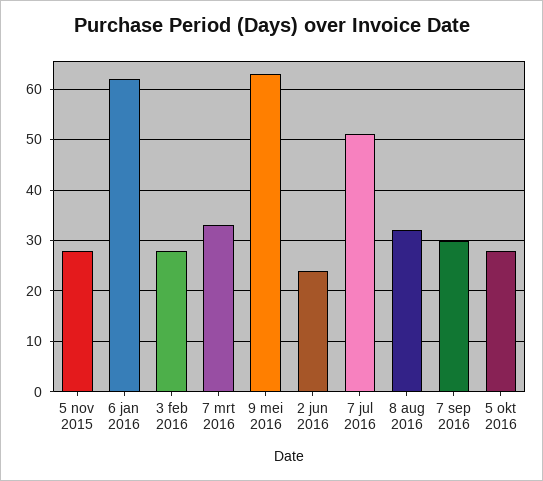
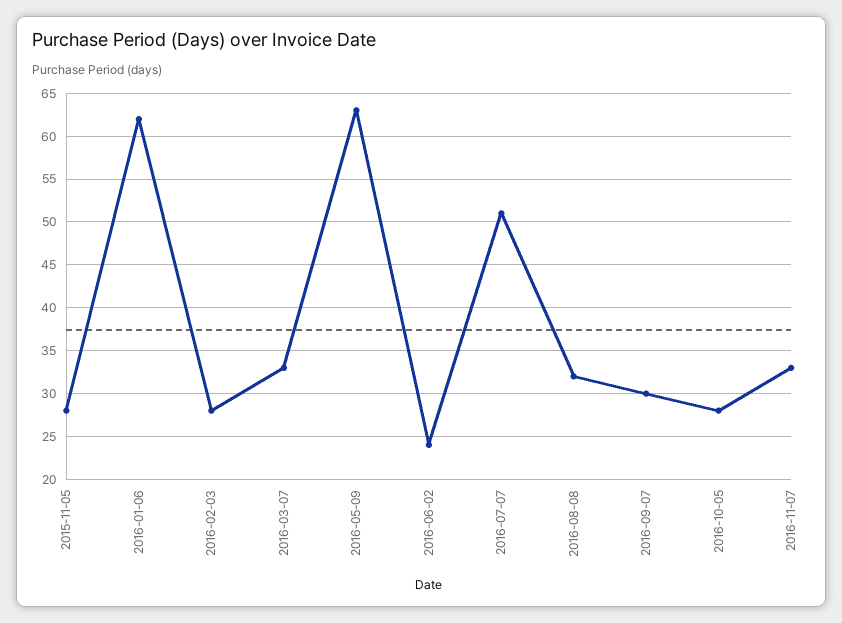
2016-11-07: none -> 33

